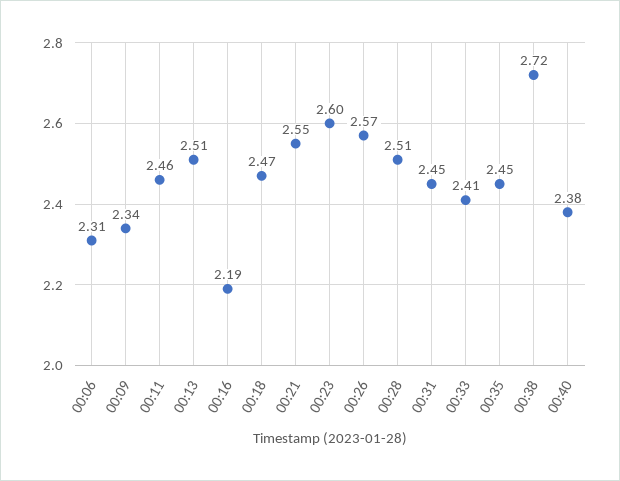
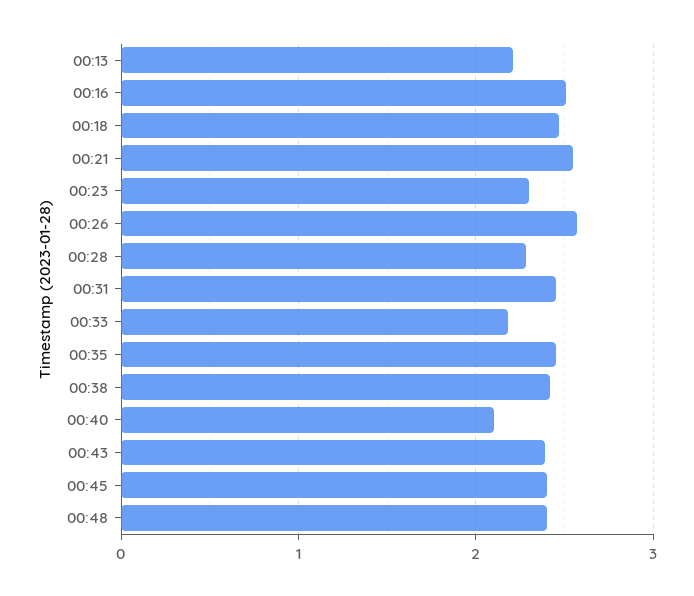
00:06: 2.31 -> none
00:09: 2.34 -> none
00:11: 2.46 -> none
00:13: 2.51 -> 2.2
00:16: 2.19 -> 2.5
00:23: 2.6 -> 2.3
00:28: 2.51 -> 2.3
00:33: 2.41 -> 2.2
00:38: 2.72 -> 2.4
00:40: 2.38 -> 2.1
00:43: none -> 2.4
00:45: none -> 2.4
00:48: none -> 2.4

